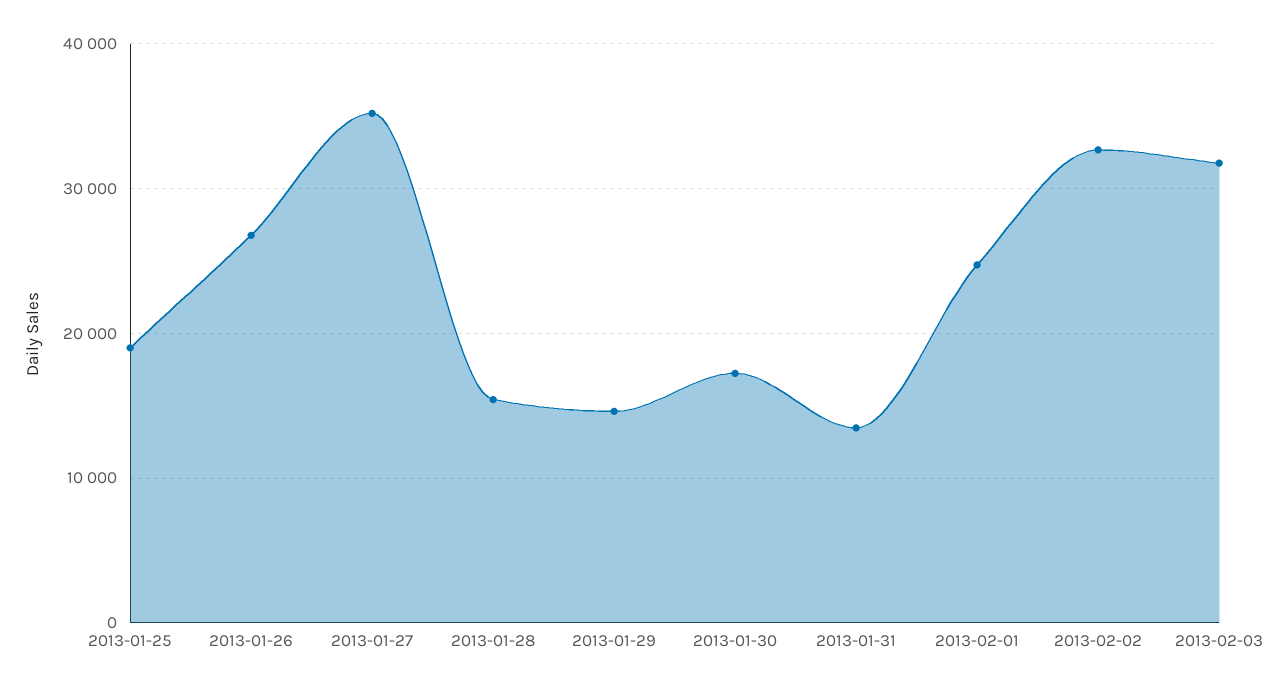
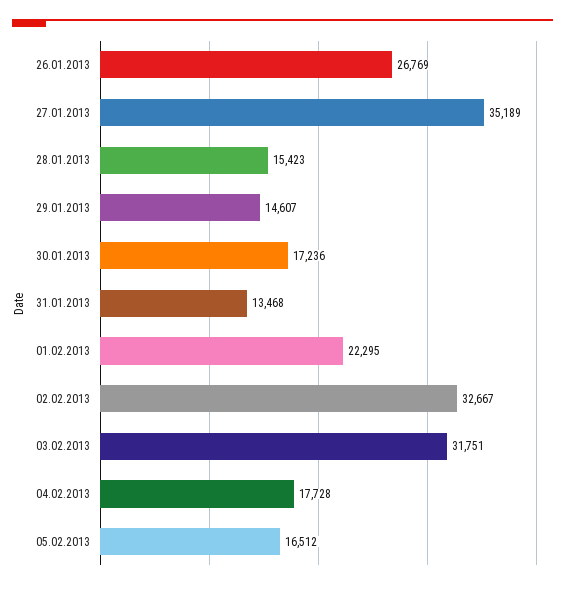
2013-01-25: 19000 -> none
2013-02-01: 25000 -> 22295
04.02.2013: none -> 17728
05.02.2013: none -> 16512

